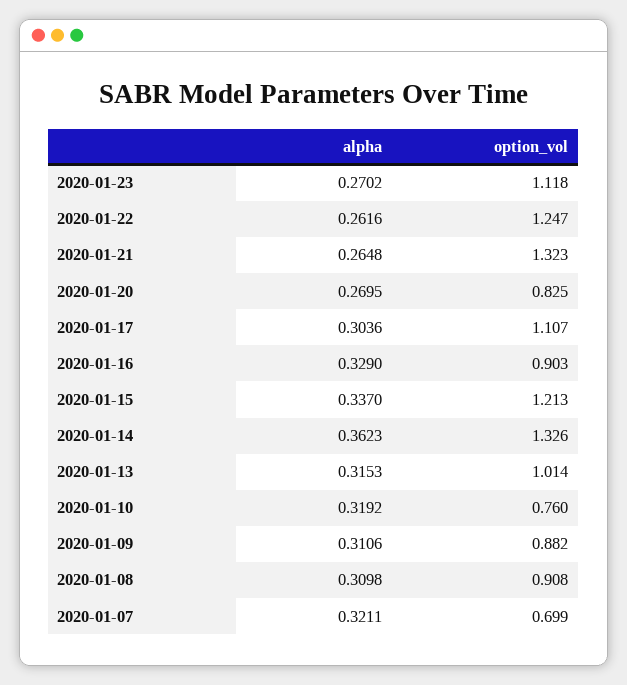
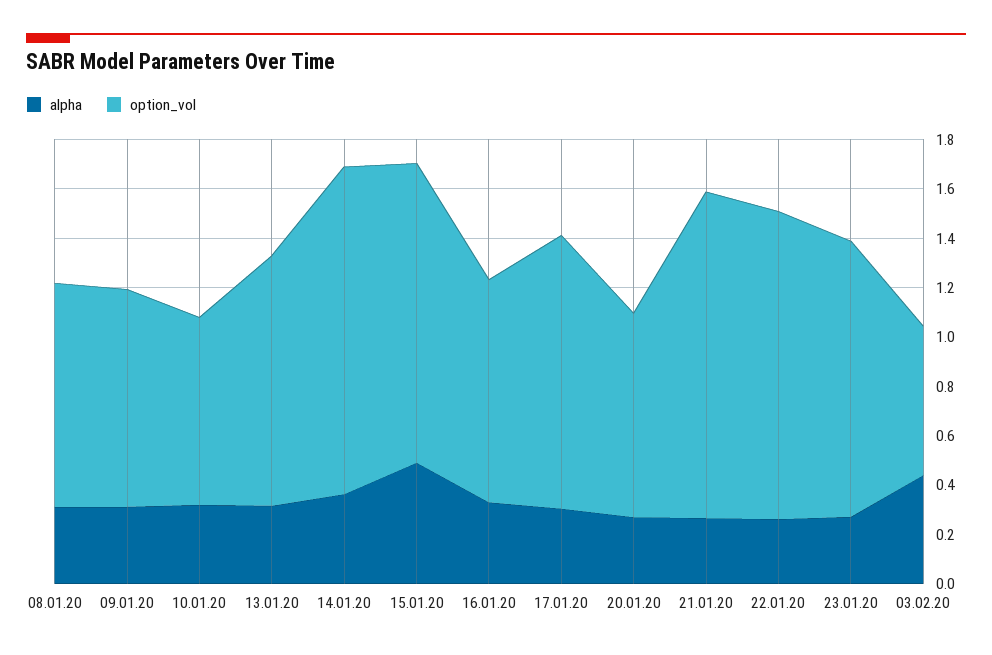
alpha, 2020-01-15: 0.337 -> 0.5
alpha, 2020-01-07: 0.3211 -> none
option_vol, 2020-01-07: 0.699 -> none
alpha, 03.02.20: none -> 0.45
option_vol, 03.02.20: none -> 0.6

